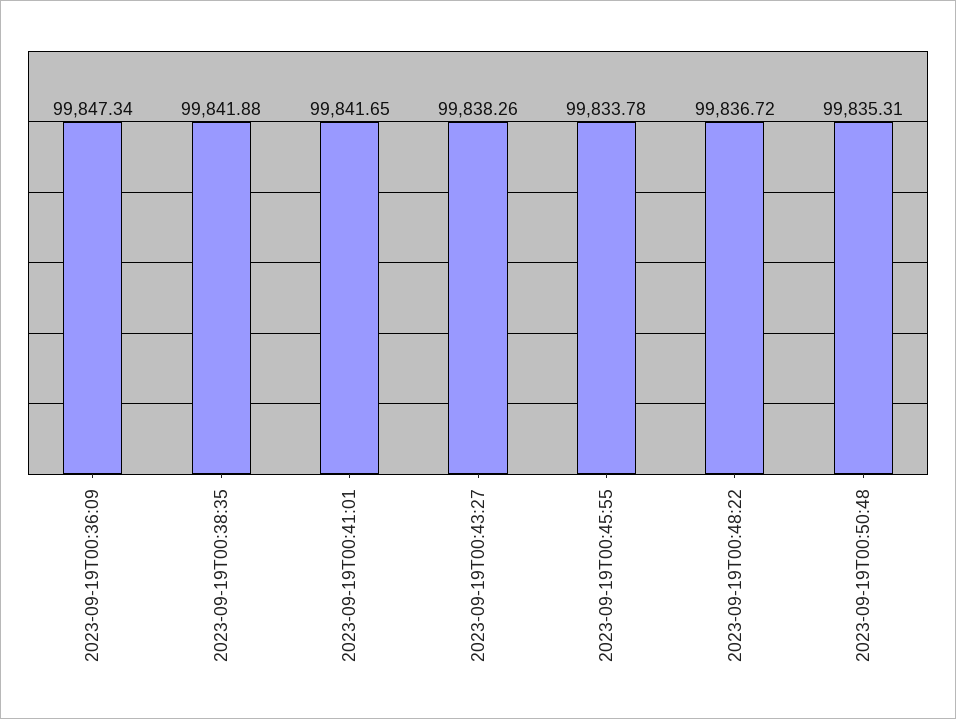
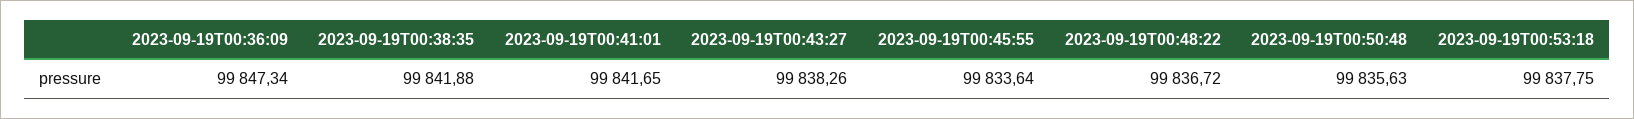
2023-09-19T00:45:55: 99833.78 -> 99833.64
2023-09-19T00:50:48: 99835.31 -> 99835.63
2023-09-19T00:53:18: none -> 99837.75

